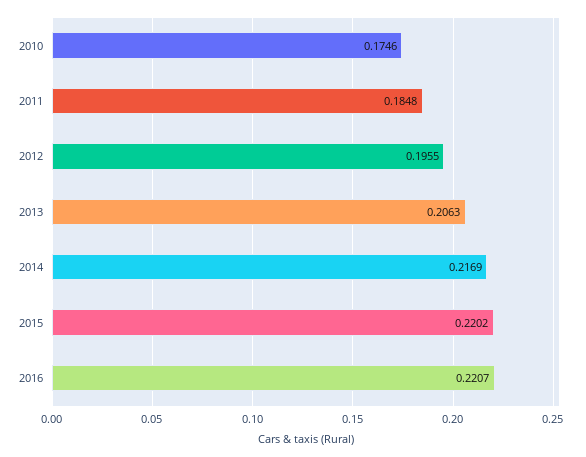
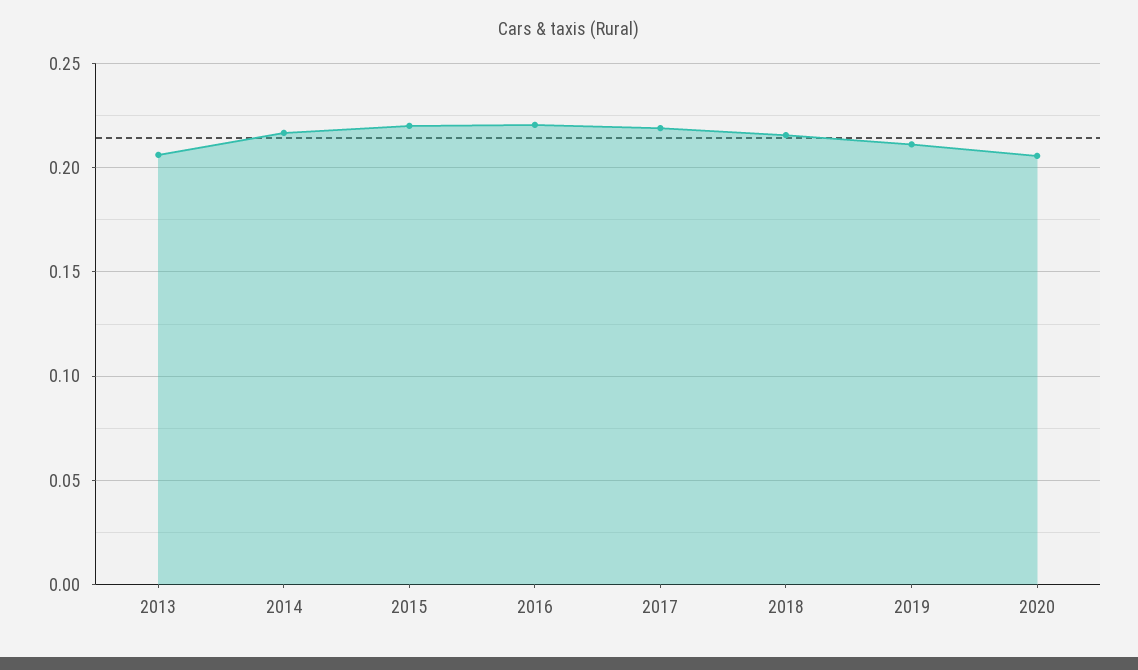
2010: 0.1746 -> none
2011: 0.1848 -> none
2012: 0.1955 -> none
2017: none -> 0.22
2018: none -> 0.215
2019: none -> 0.21
2020: none -> 0.205

